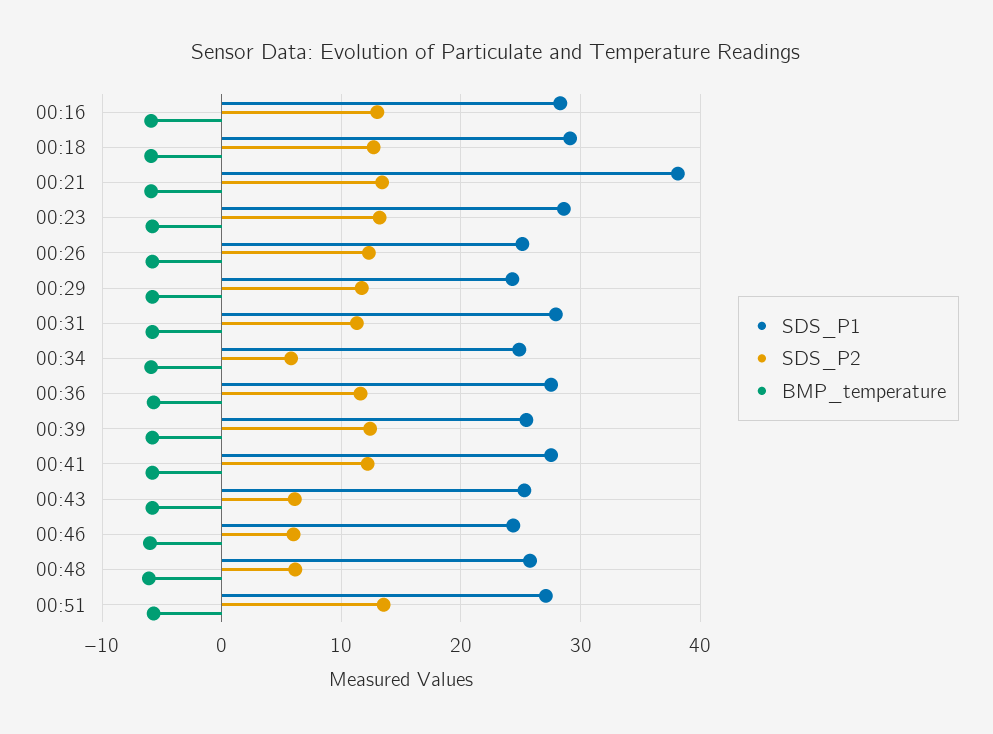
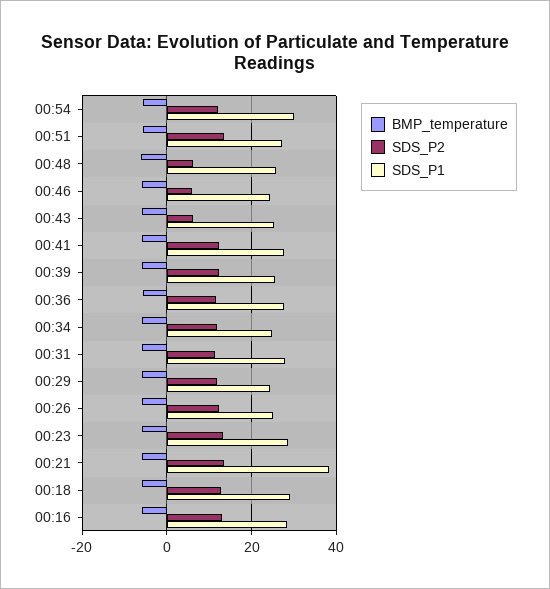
SDS_P2, 00:34: 6 -> 12
BMP_temperature, 00:54: none -> -6
SDS_P2, 00:54: none -> 12
SDS_P1, 00:54: none -> 30

